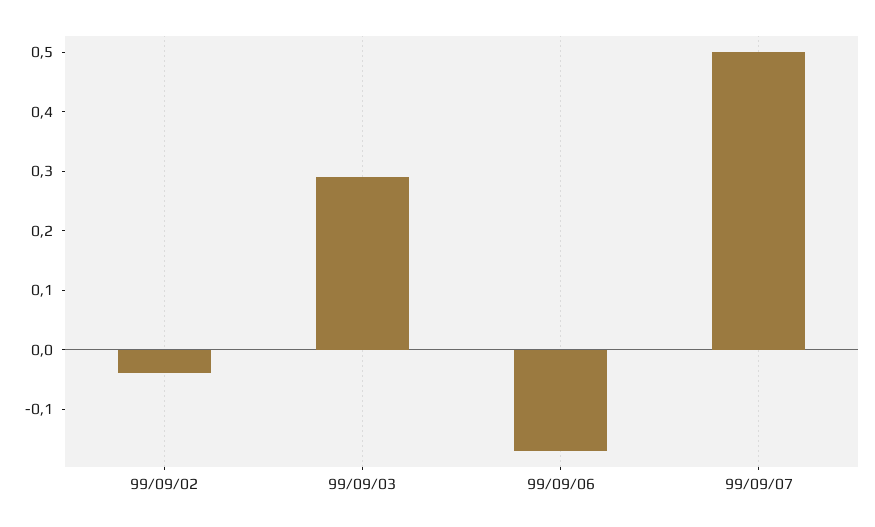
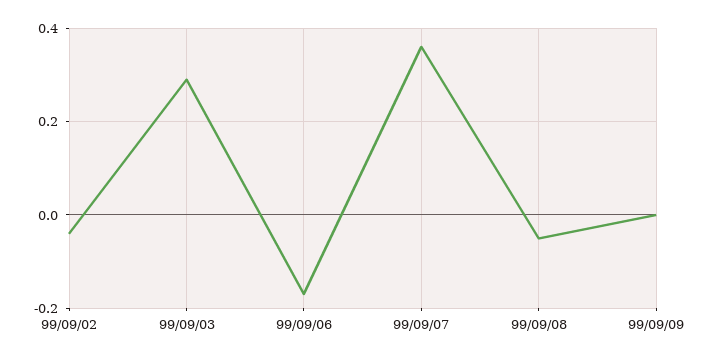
99/09/07: 0.5 -> 0.35
99/09/08: none -> -0.05
99/09/09: none -> 0

